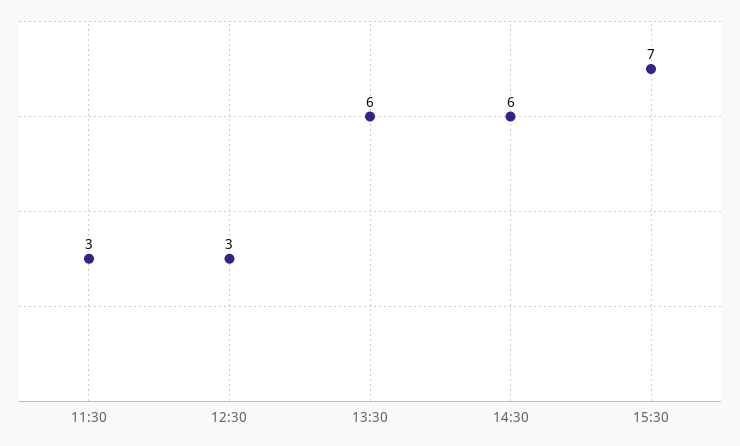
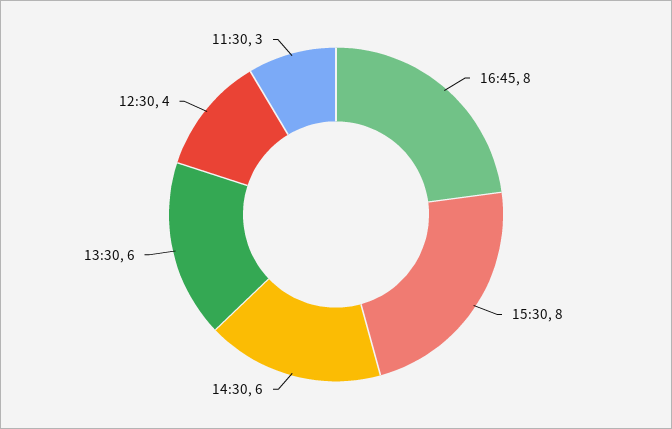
12:30: 3 -> 4
15:30: 7 -> 8
16:45: none -> 8

